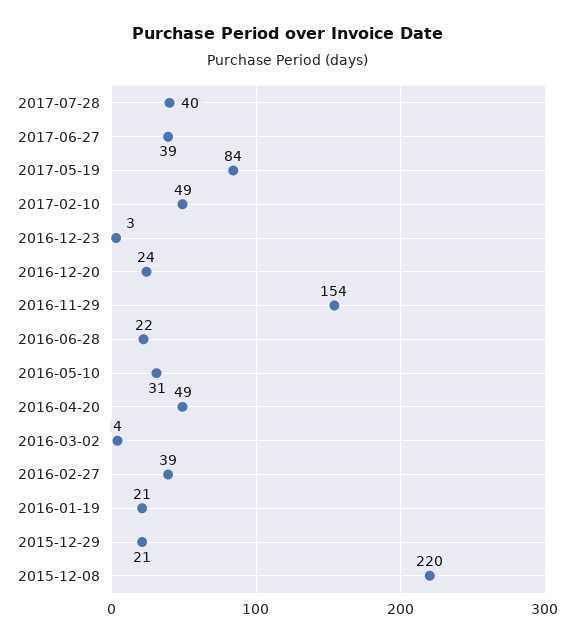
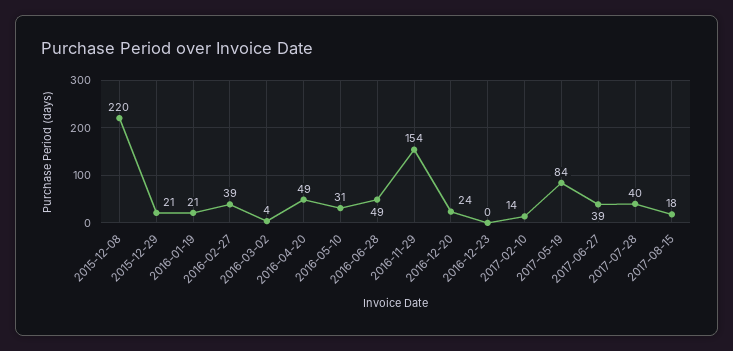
2017-02-10: 49 -> 14
2016-12-23: 3 -> 0
2016-06-28: 22 -> 49
2017-08-15: none -> 18

